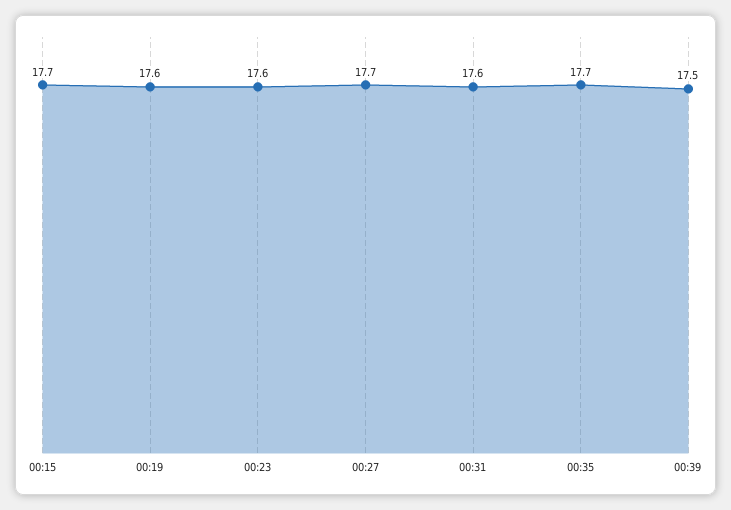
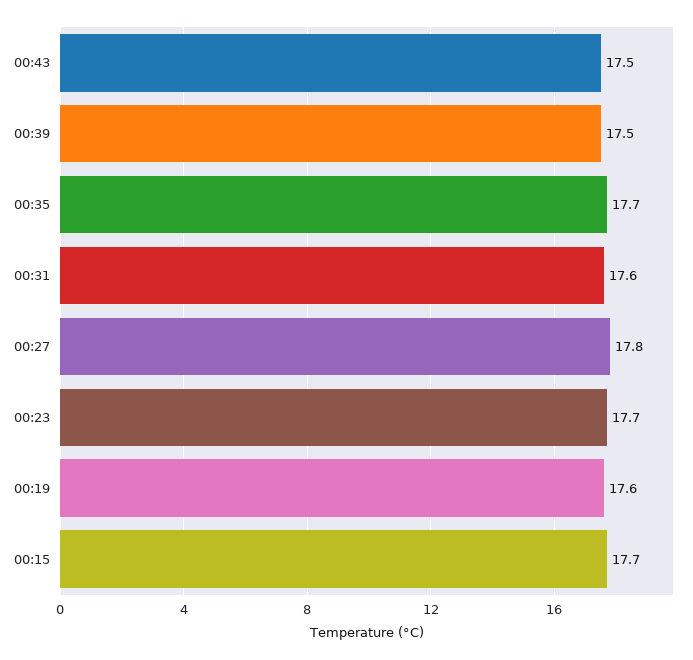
00:23: 17.6 -> 17.7
00:27: 17.7 -> 17.8
00:43: none -> 17.5

